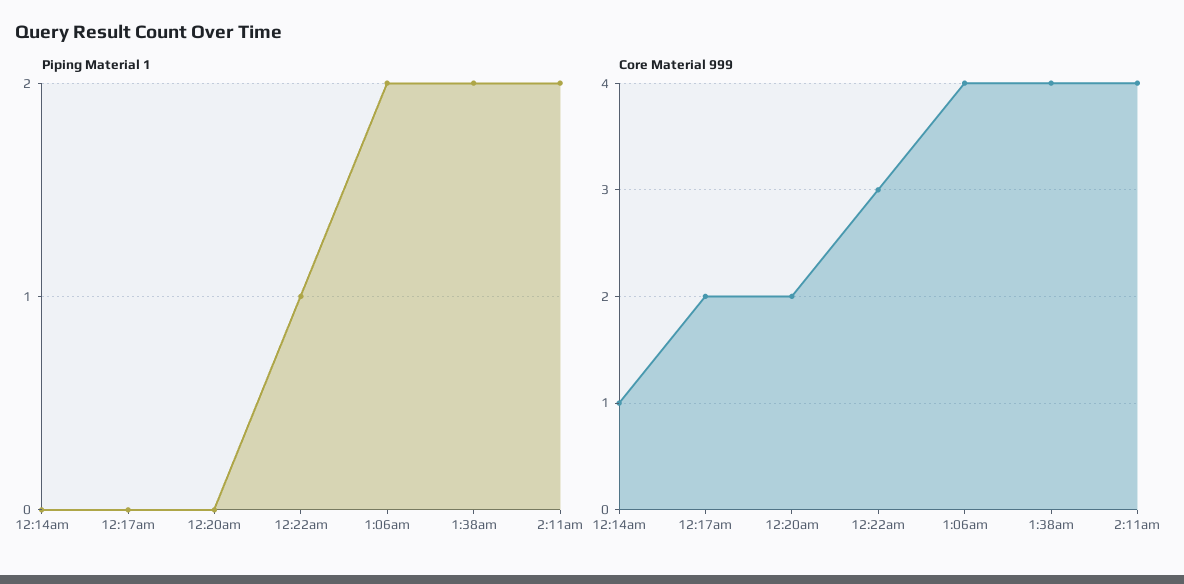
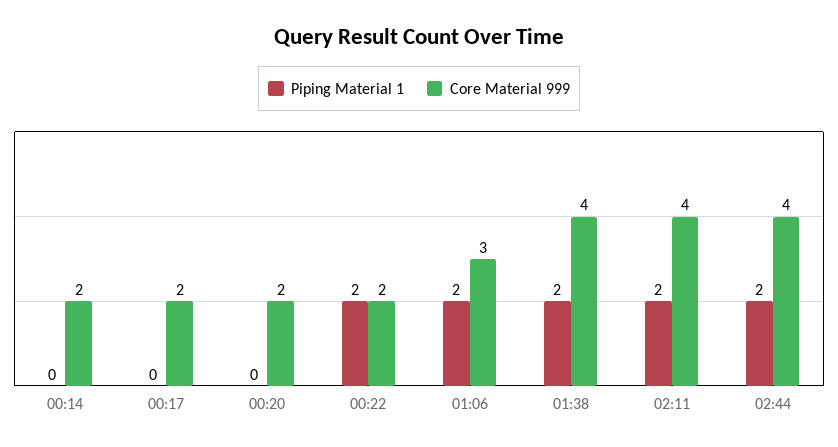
Piping Material 1, 12:22am: 1 -> 2
Core Material 999, 12:14am: 1 -> 2
Core Material 999, 12:22am: 3 -> 2
Core Material 999, 1:06am: 4 -> 3
Piping Material 1, 02:44: none -> 2
Core Material 999, 02:44: none -> 4

